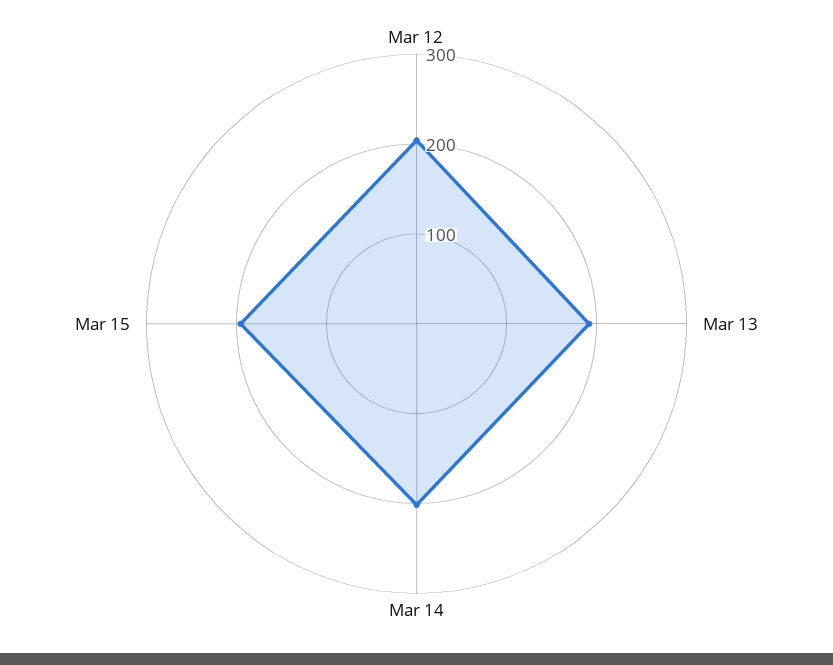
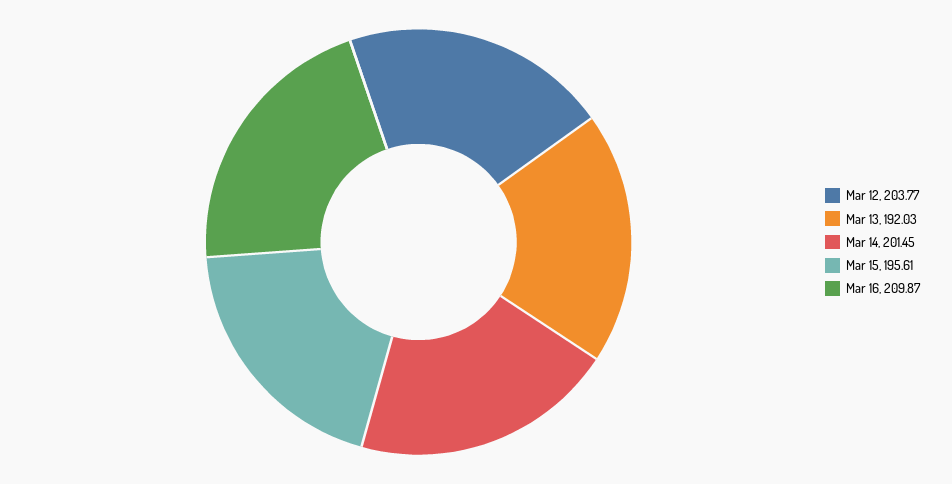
Mar 16: none -> 209.87

